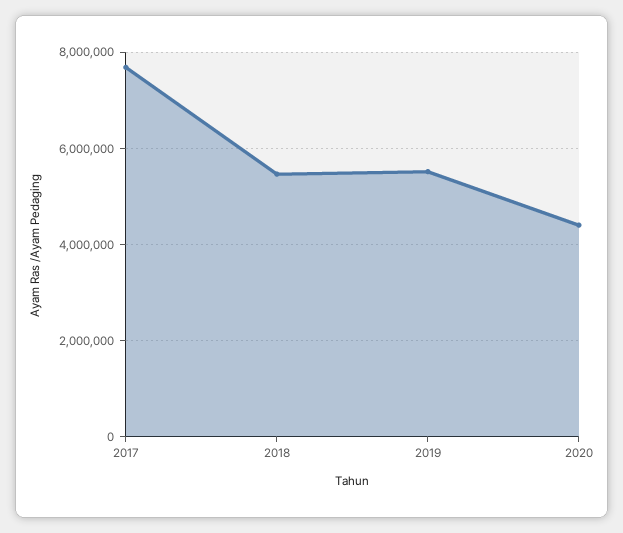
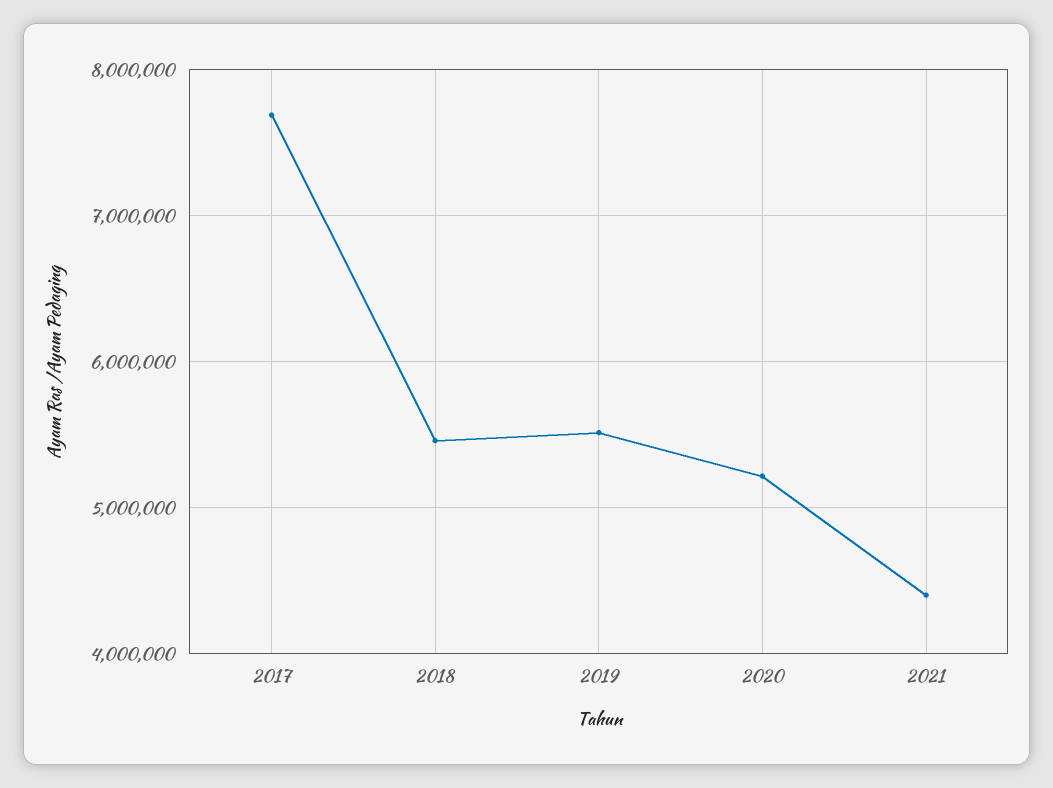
2020: 4400000 -> 5200000
2021: none -> 4400000

